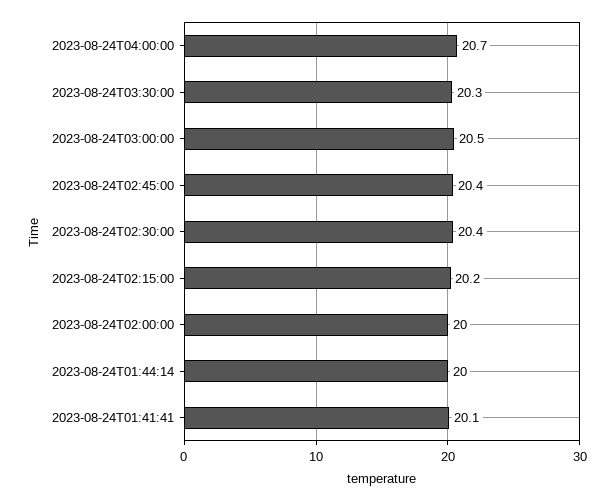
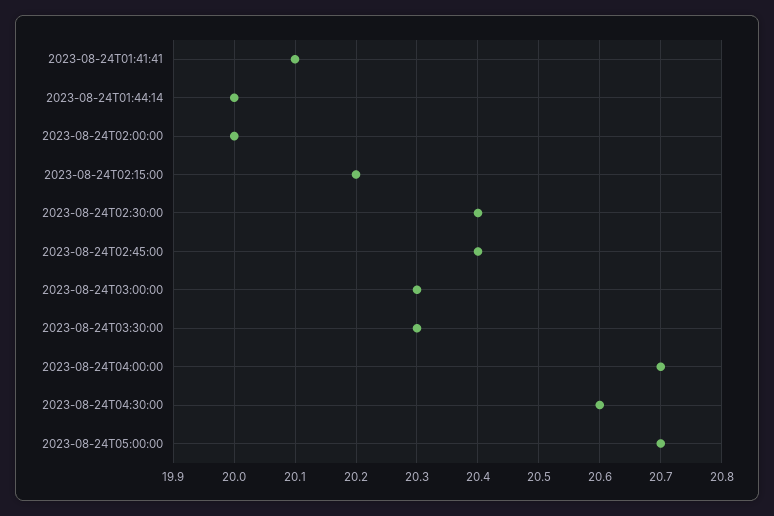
2023-08-24T03:00:00: 20.5 -> 20.3
2023-08-24T04:30:00: none -> 20.6
2023-08-24T05:00:00: none -> 20.7

